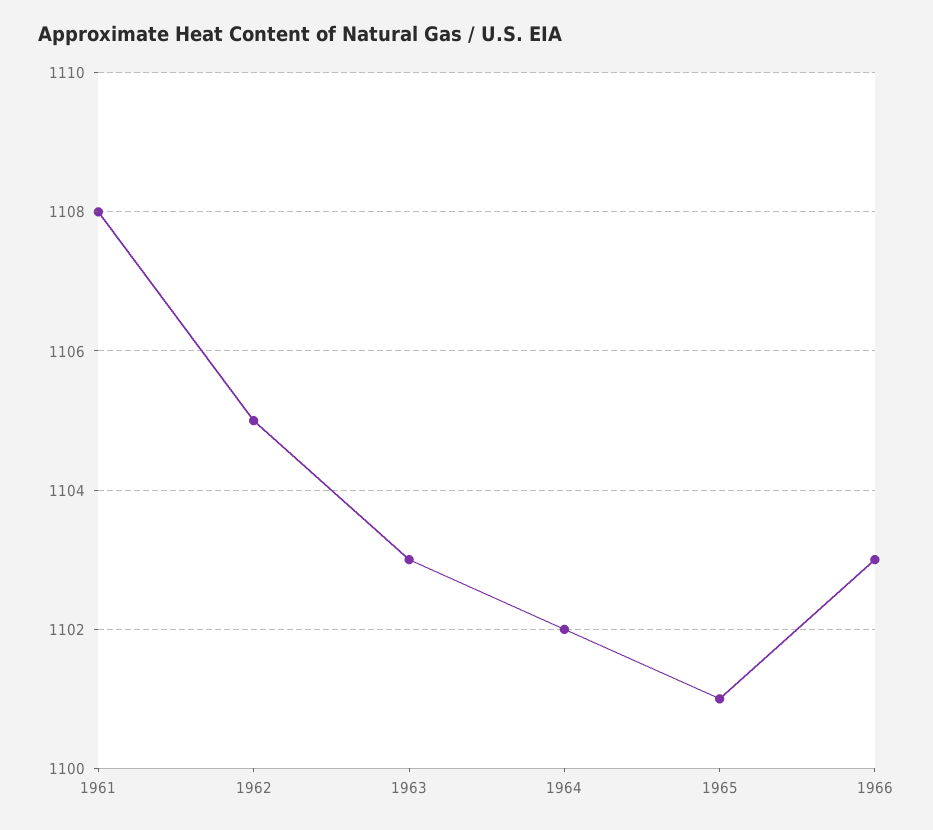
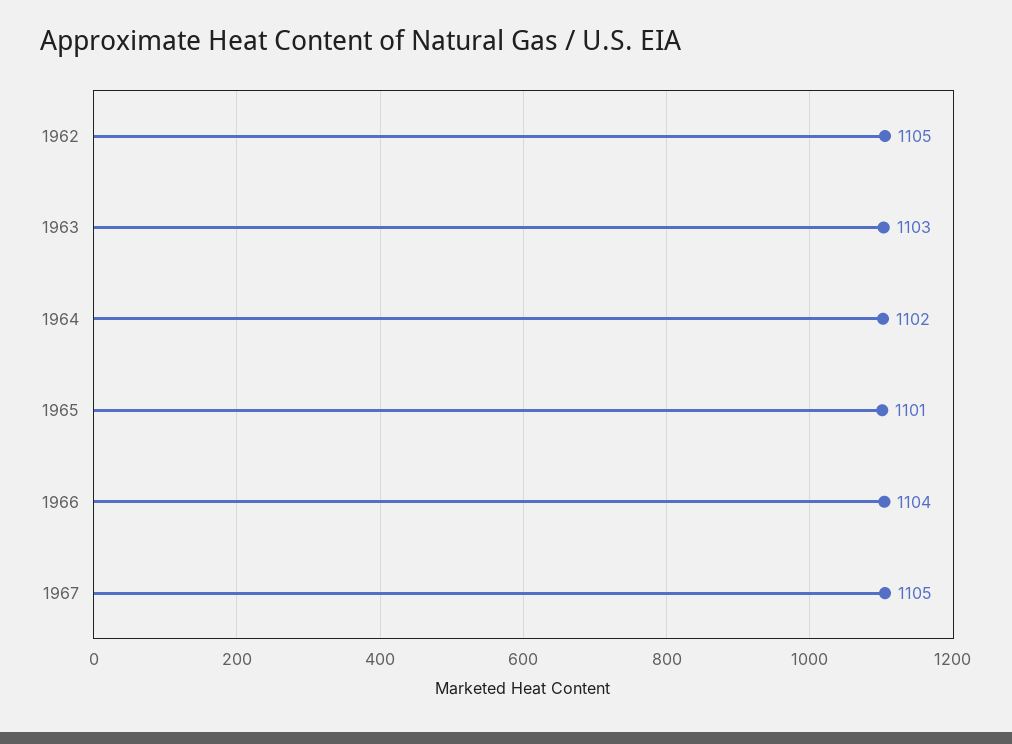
1961: 1108 -> none
1966: 1103 -> 1104
1967: none -> 1105

